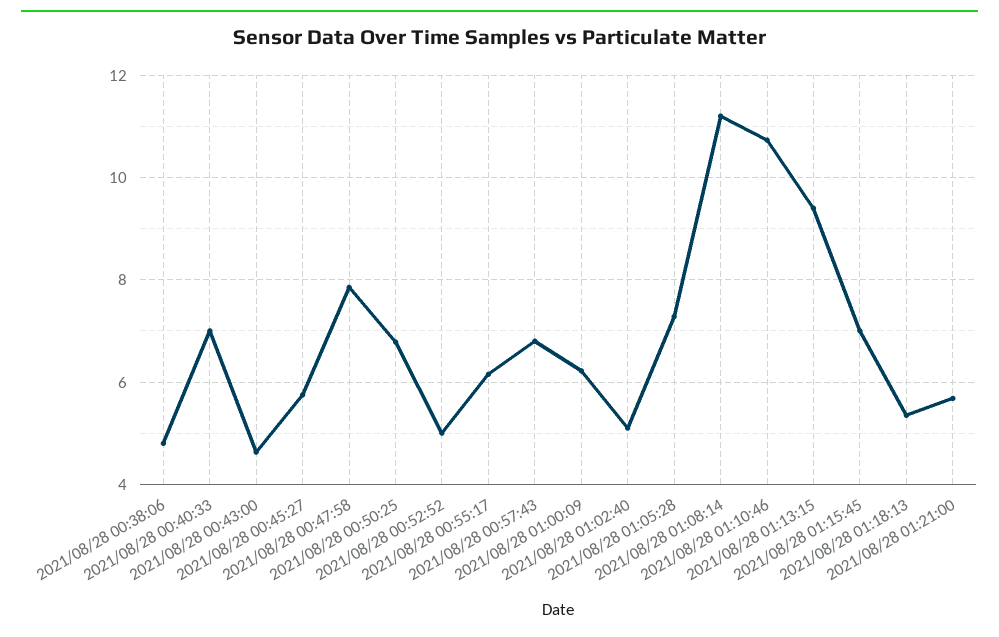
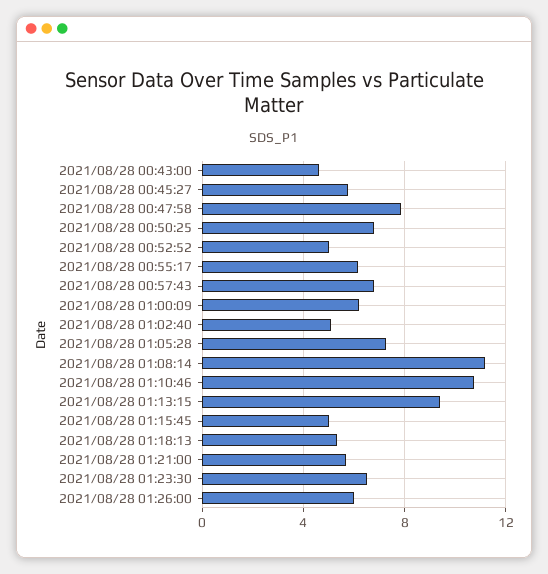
2021/08/28 00:38:06: 4.8 -> none
2021/08/28 00:40:33: 7 -> none
2021/08/28 01:15:45: 7 -> 5
2021/08/28 01:23:30: none -> 6.5
2021/08/28 01:26:00: none -> 6

